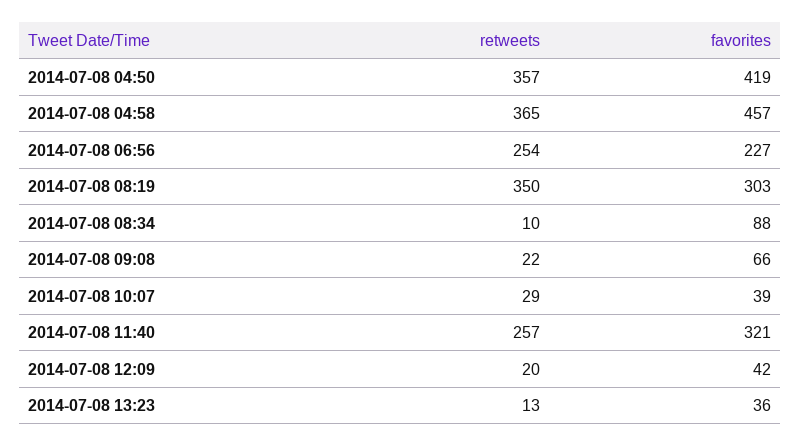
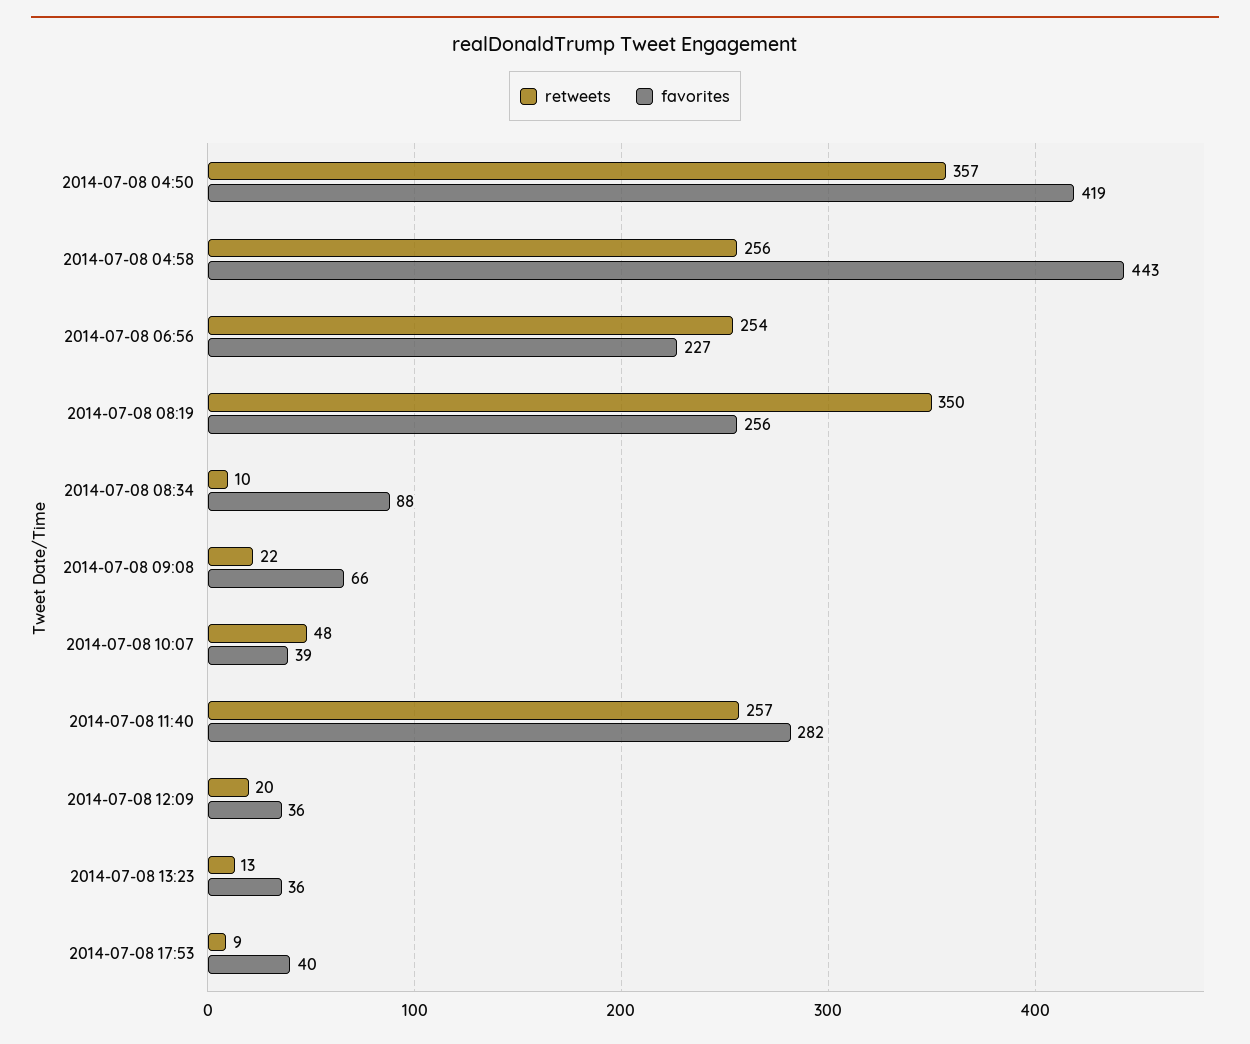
retweets, 2014-07-08 04:58: 365 -> 256
favorites, 2014-07-08 04:58: 457 -> 443
favorites, 2014-07-08 08:19: 303 -> 256
retweets, 2014-07-08 10:07: 29 -> 48
favorites, 2014-07-08 11:40: 321 -> 282
favorites, 2014-07-08 12:09: 42 -> 36
retweets, 2014-07-08 17:53: none -> 9
favorites, 2014-07-08 17:53: none -> 40

